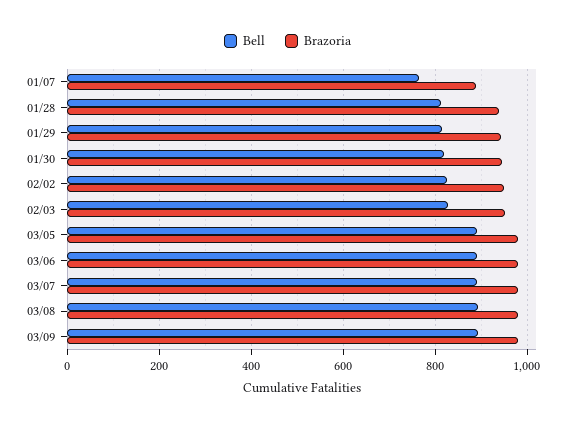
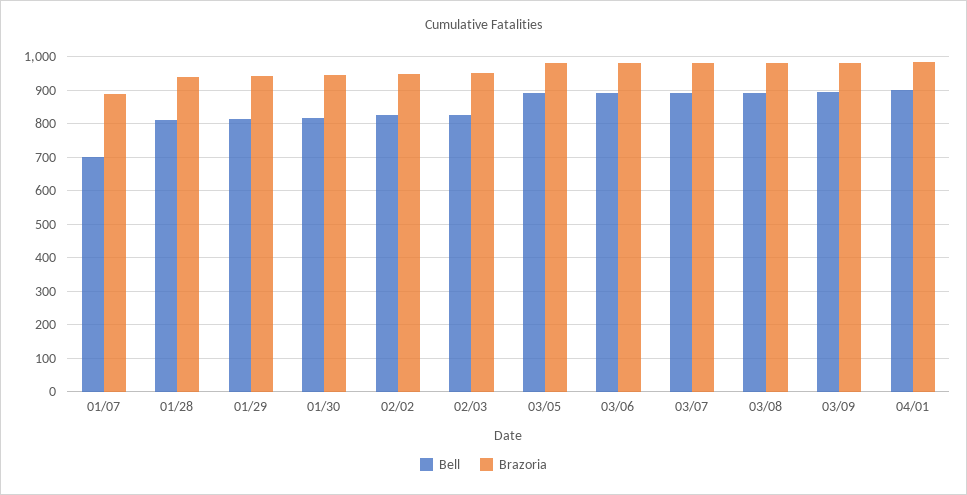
Bell, 01/07: 760 -> 700
Bell, 04/01: none -> 900
Brazoria, 04/01: none -> 980

